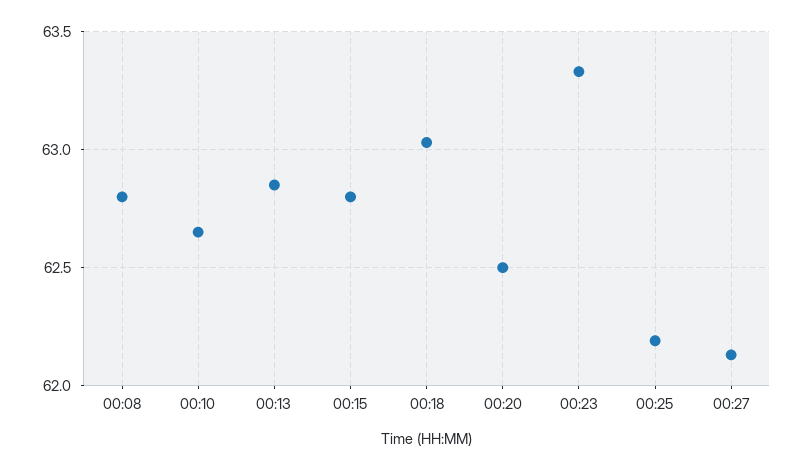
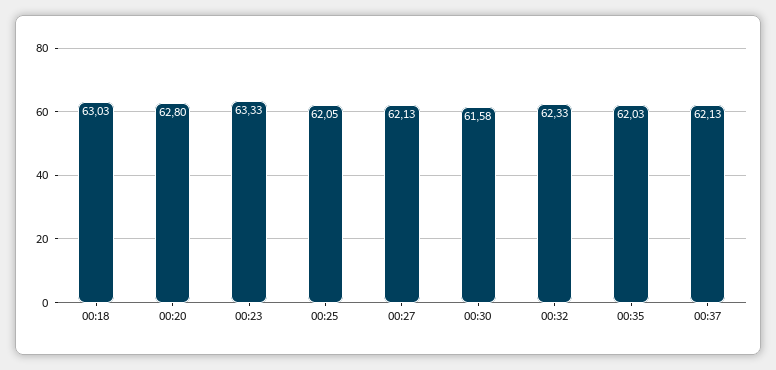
00:08: 62.8 -> none
00:10: 62.65 -> none
00:13: 62.85 -> none
00:15: 62.8 -> none
00:20: 62.5 -> 62.8
00:25: 62.2 -> 62.05
00:30: none -> 61.58
00:32: none -> 62.33
00:35: none -> 62.03
00:37: none -> 62.13

